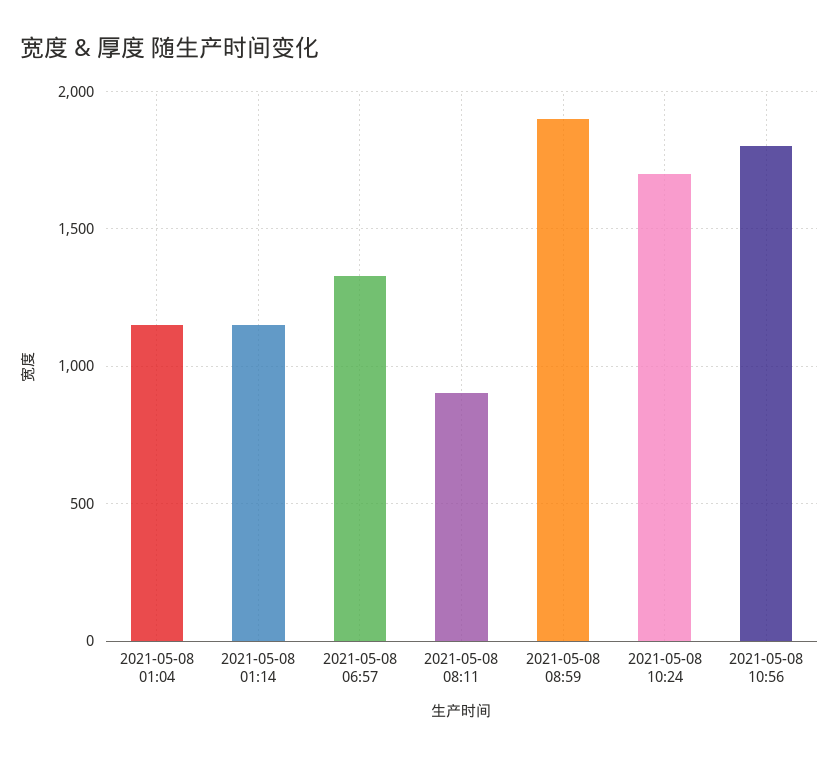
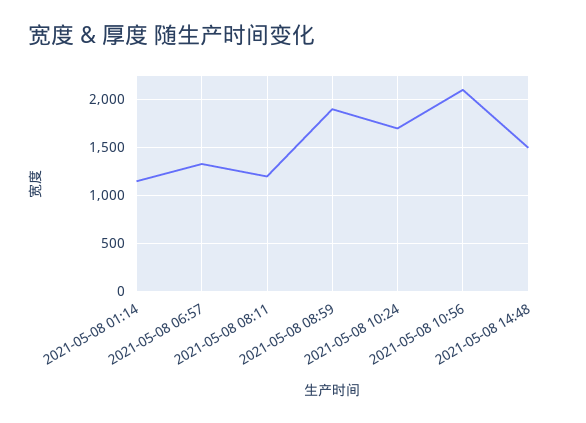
2021-05-08 01:04: 1150 -> none
2021-05-08 08:11: 900 -> 1200
2021-05-08 10:56: 1800 -> 2100
2021-05-08 14:48: none -> 1500

